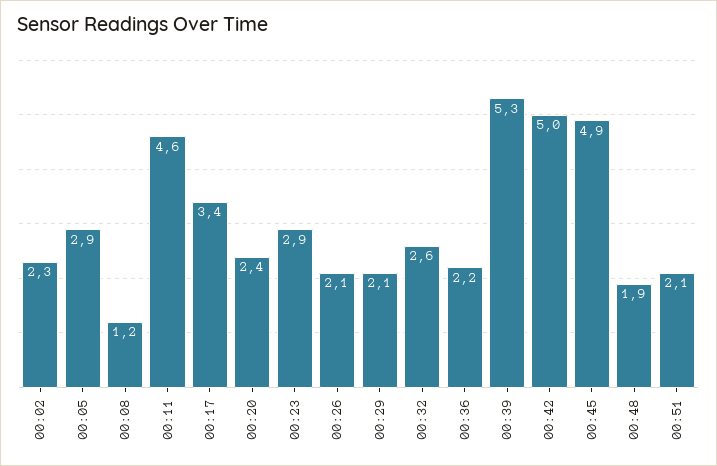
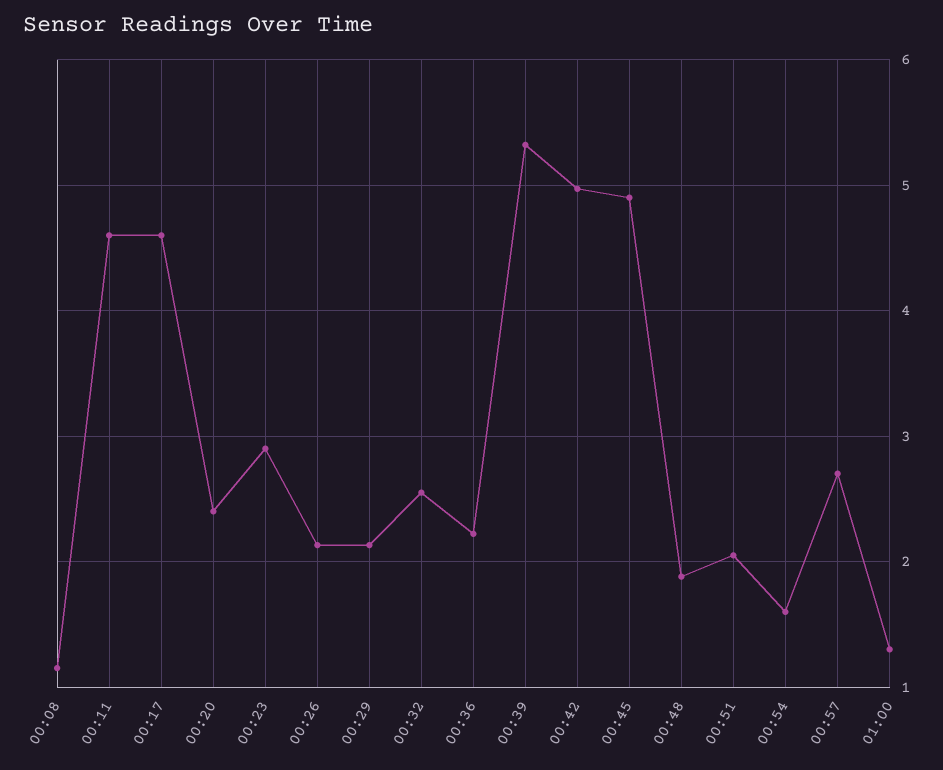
00:02: 2.3 -> none
00:05: 2.9 -> none
00:17: 3.4 -> 4.6
00:54: none -> 1.6
00:57: none -> 2.7
01:00: none -> 1.3

